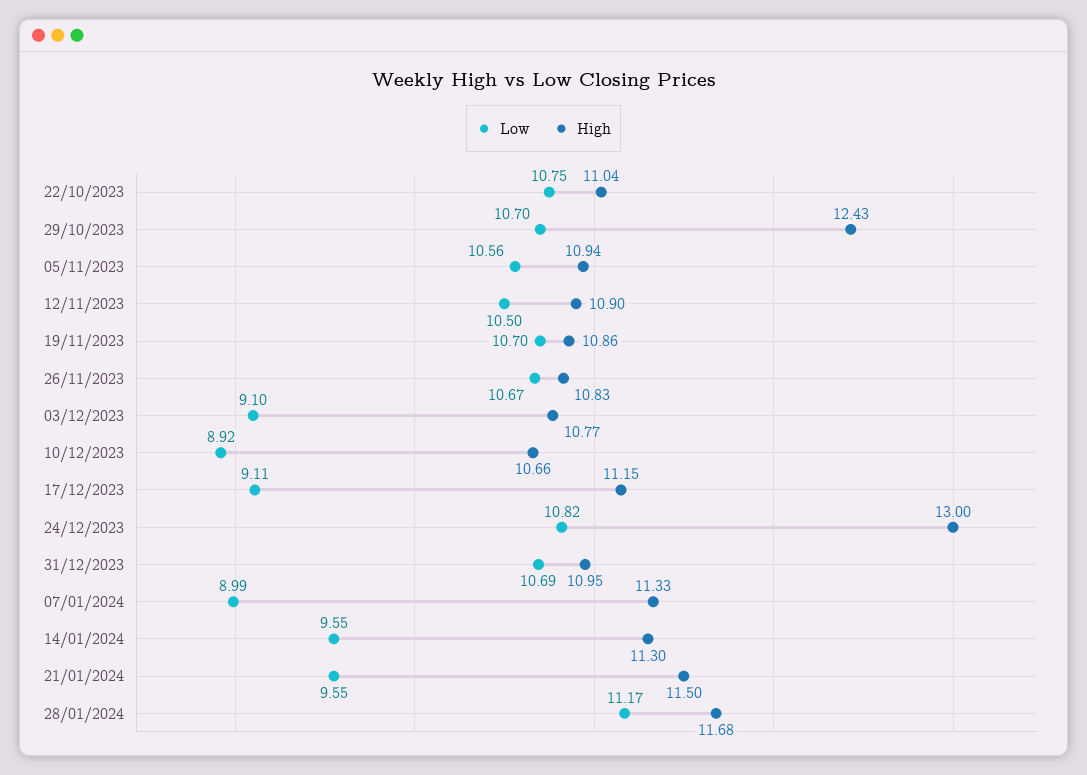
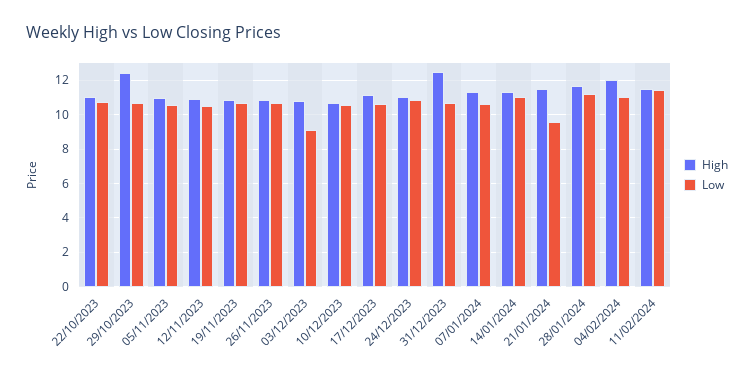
Low, 10/12/2023: 8.92 -> 10.5
Low, 17/12/2023: 9.11 -> 10.5
High, 24/12/2023: 13 -> 11
High, 31/12/2023: 10.95 -> 12.5
Low, 07/01/2024: 8.99 -> 10.5
Low, 14/01/2024: 9.55 -> 11
High, 04/02/2024: none -> 12
Low, 04/02/2024: none -> 11
High, 11/02/2024: none -> 11.5
Low, 11/02/2024: none -> 11.5

